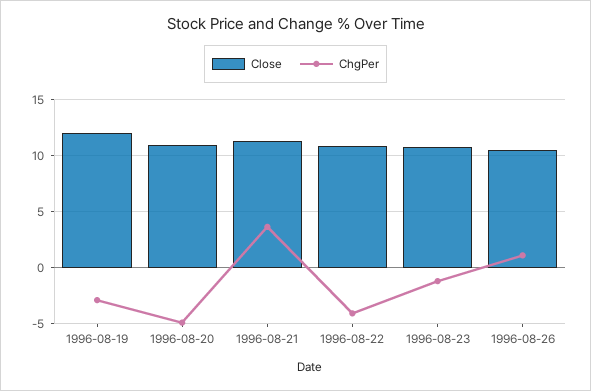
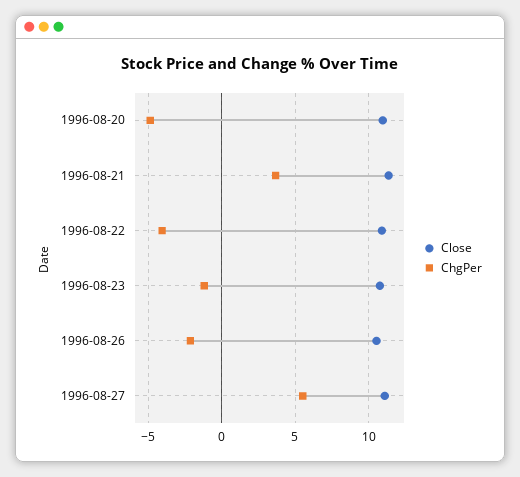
Close, 1996-08-19: 12 -> none
ChgPer, 1996-08-19: -3 -> none
ChgPer, 1996-08-26: 1 -> -2
Close, 1996-08-27: none -> 11
ChgPer, 1996-08-27: none -> 5.5

